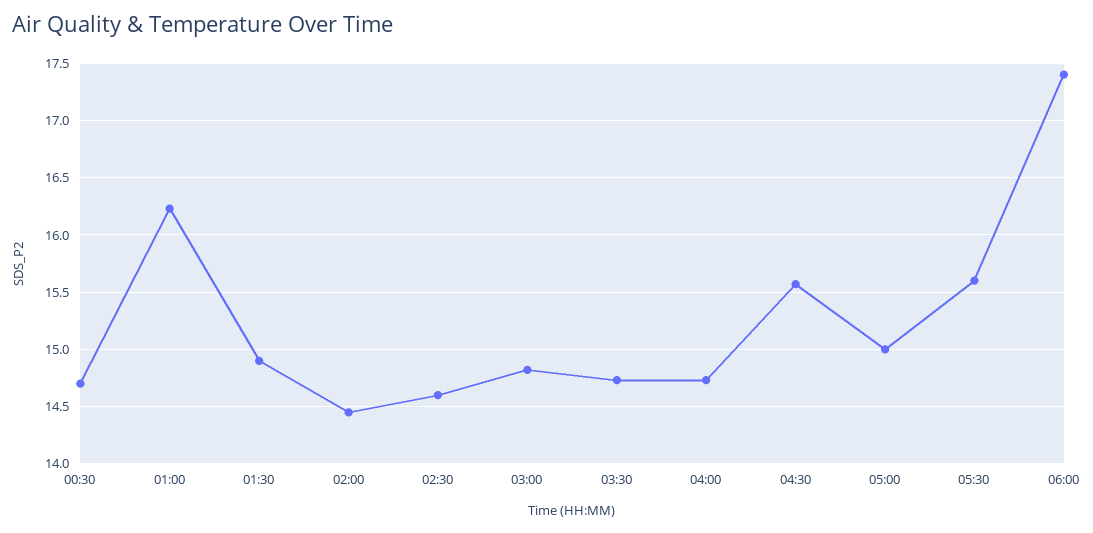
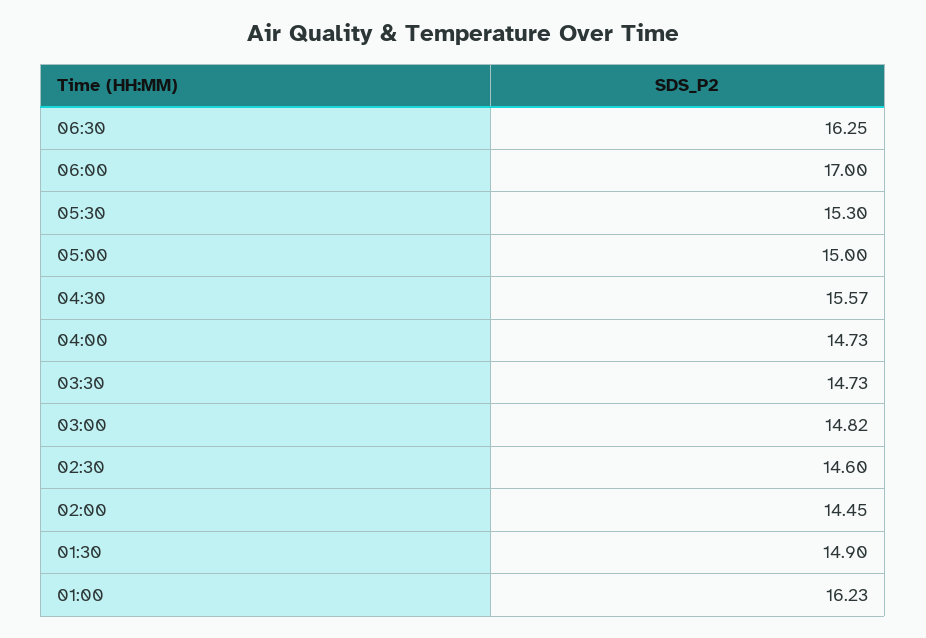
00:30: 14.7 -> none
05:30: 15.6 -> 15.3
06:00: 17.4 -> 17
06:30: none -> 16.25

